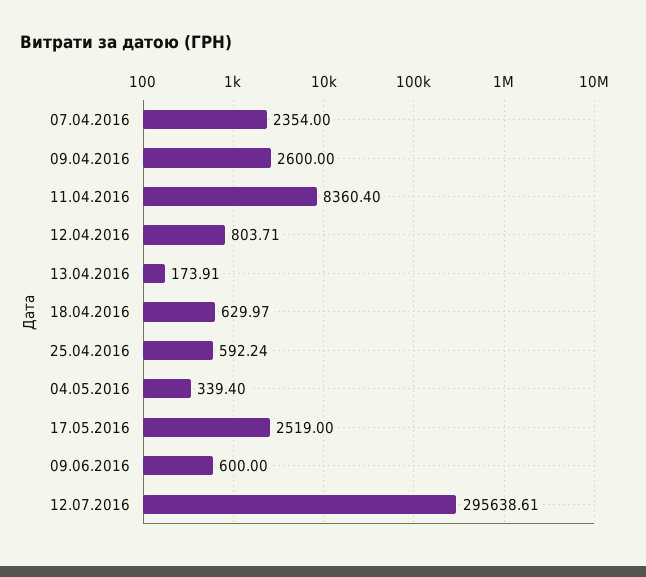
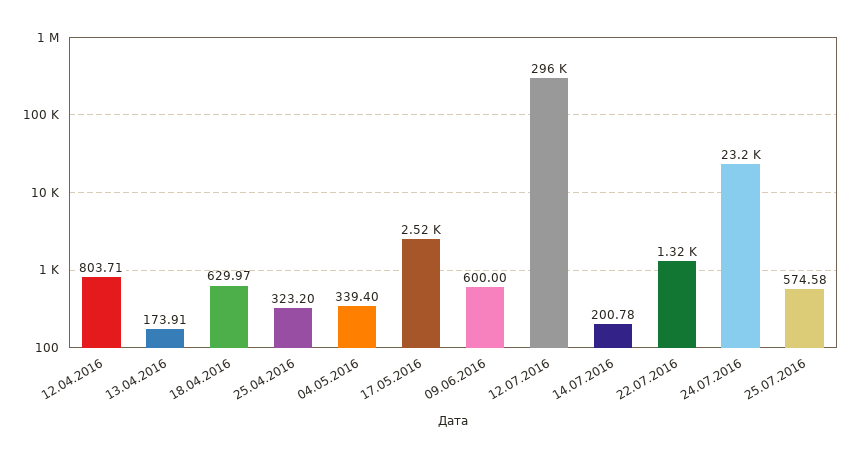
07.04.2016: 2354 -> none
09.04.2016: 2600 -> none
11.04.2016: 8360.4 -> none
25.04.2016: 592.24 -> 323.2
14.07.2016: none -> 200.78
22.07.2016: none -> 1320
24.07.2016: none -> 23200
25.07.2016: none -> 574.58

